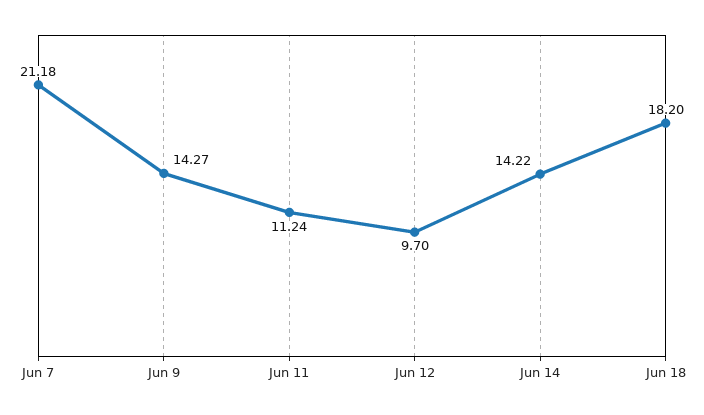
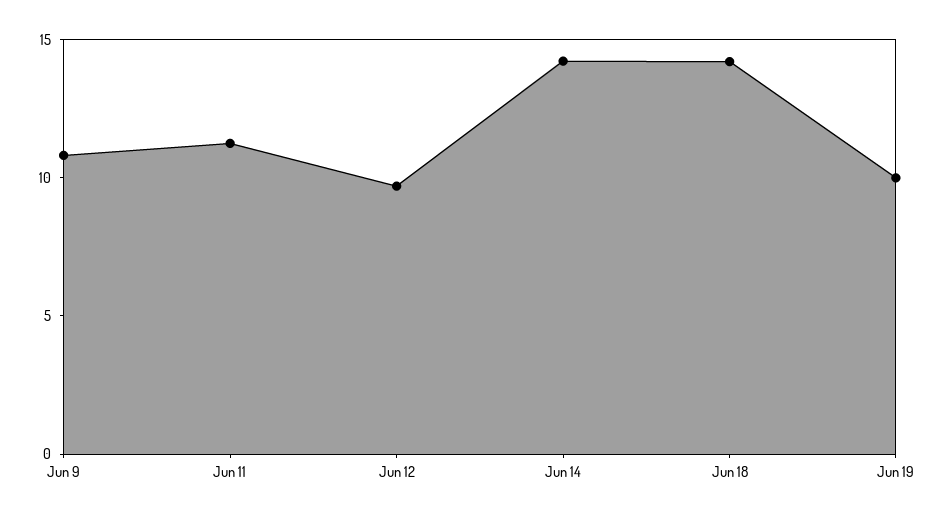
Jun 7: 21.18 -> none
Jun 9: 14.27 -> 11
Jun 18: 18.2 -> 14
Jun 19: none -> 10

